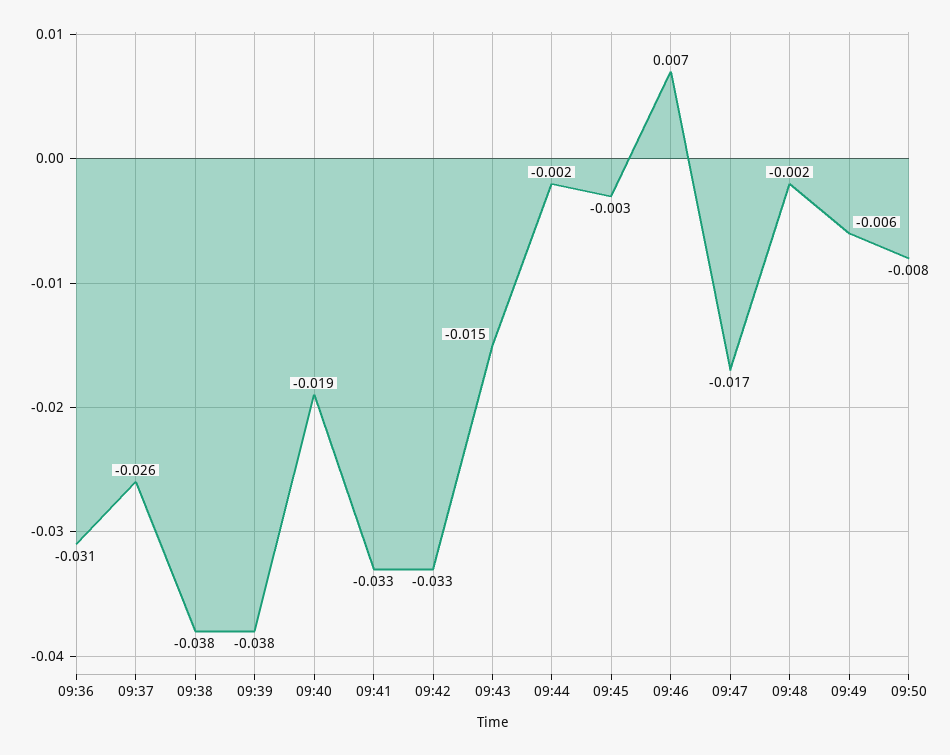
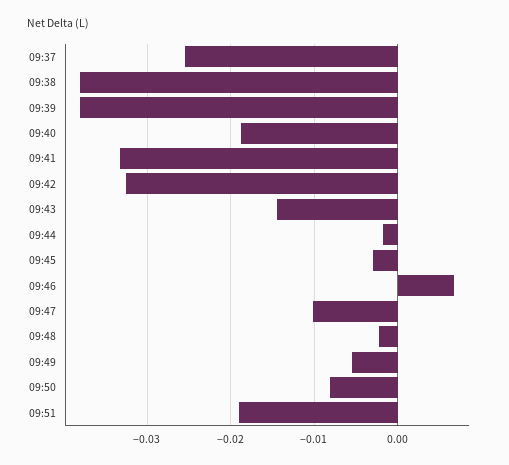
09:36: -0.031 -> none
09:47: -0.017 -> -0.01
09:51: none -> -0.019

